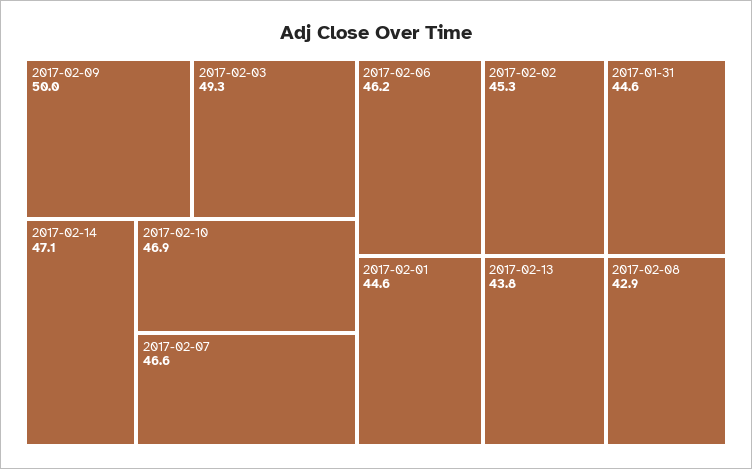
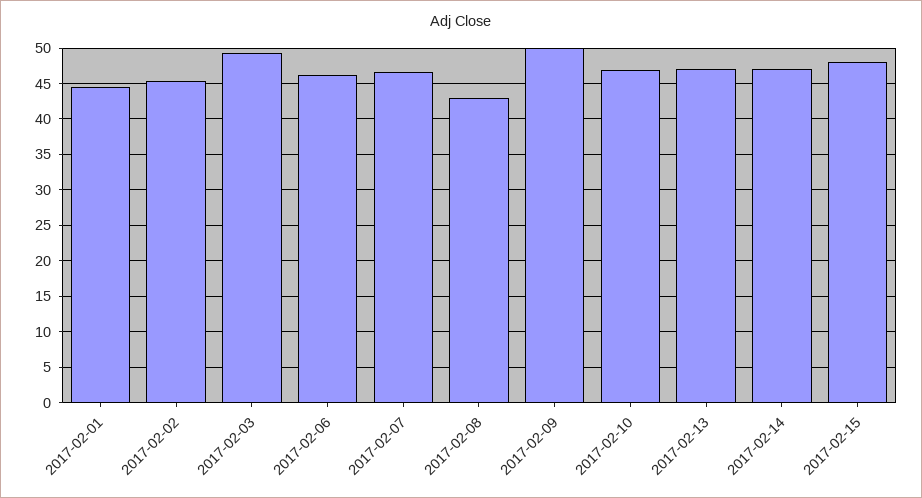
2017-01-31: 44.6 -> none
2017-02-13: 43.8 -> 47
2017-02-15: none -> 48

